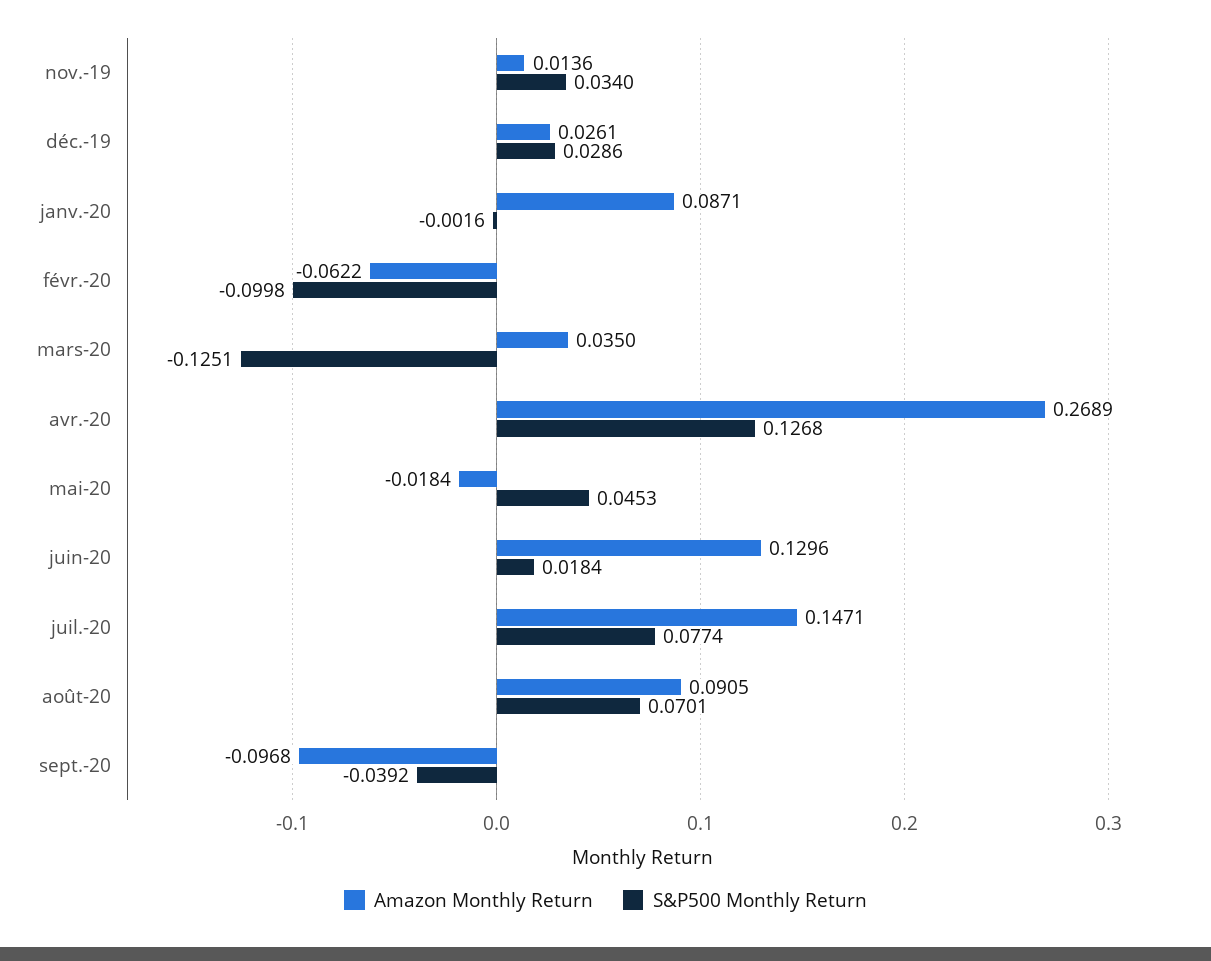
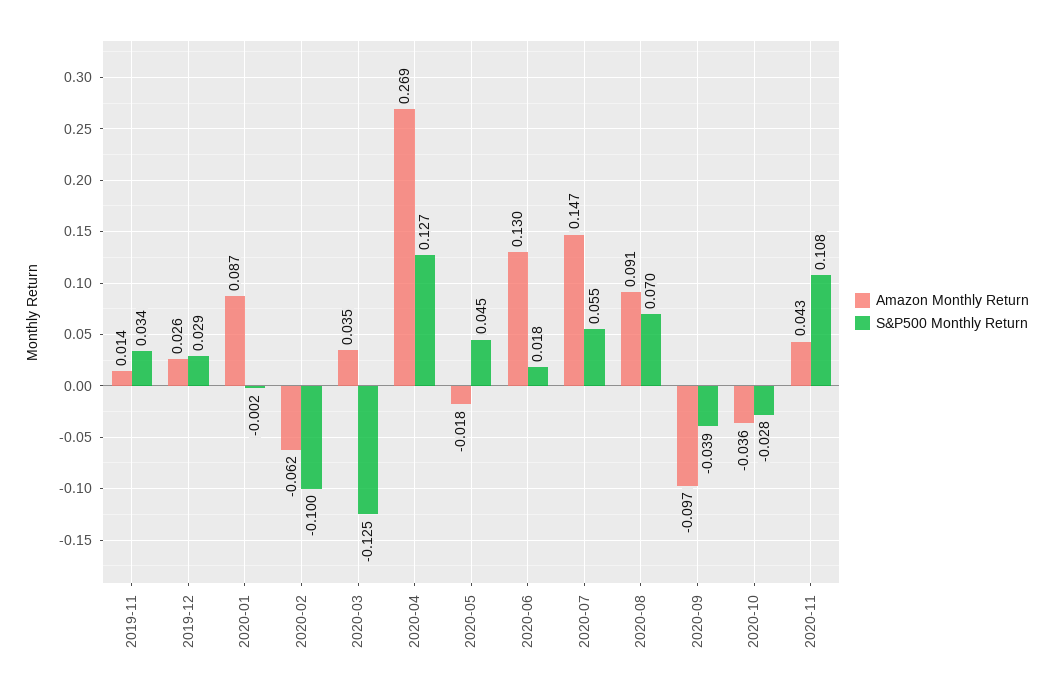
S&P500 Monthly Return, juil.-20: 0.0774 -> 0.055
Amazon Monthly Return, 2020-10: none -> -0.036
S&P500 Monthly Return, 2020-10: none -> -0.028
Amazon Monthly Return, 2020-11: none -> 0.043
S&P500 Monthly Return, 2020-11: none -> 0.108

